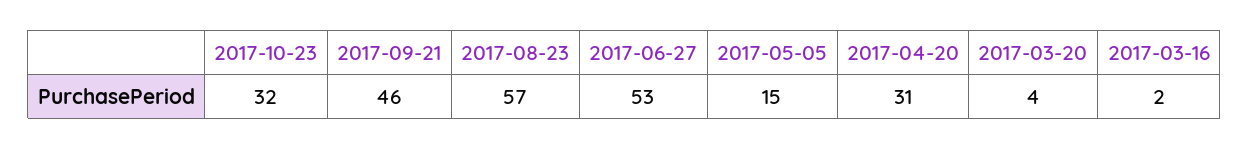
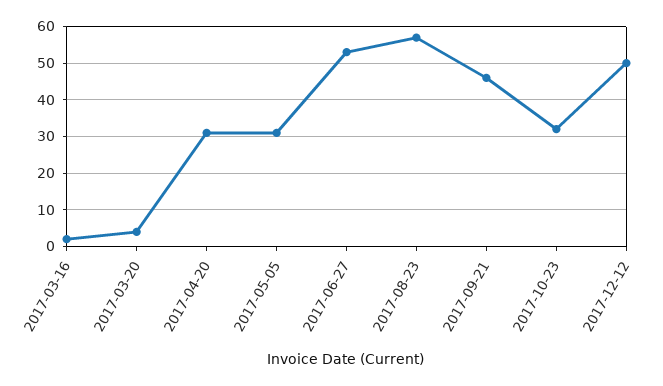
2017-05-05: 15 -> 30
2017-12-12: none -> 50

